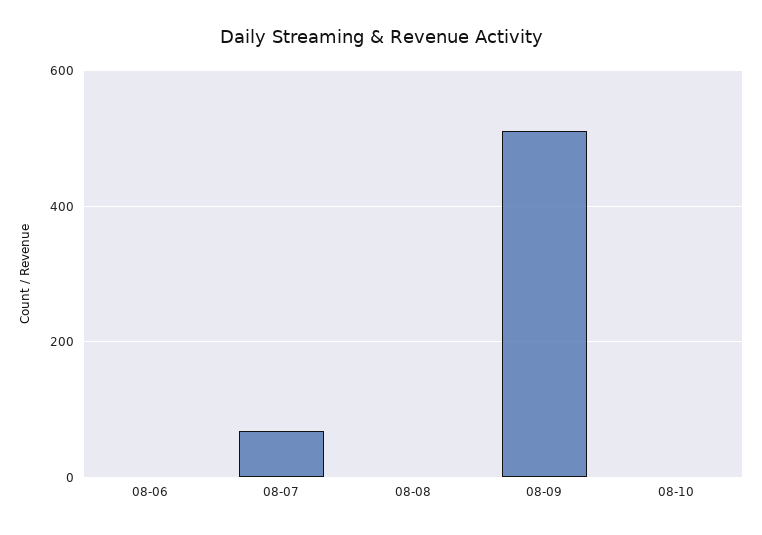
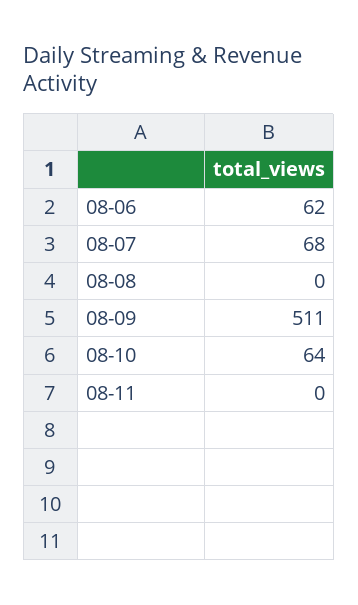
08-06: 0 -> 62
08-10: 0 -> 64
08-11: none -> 0

